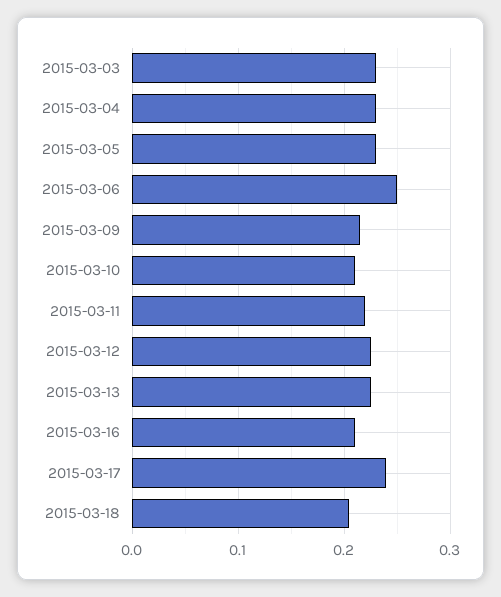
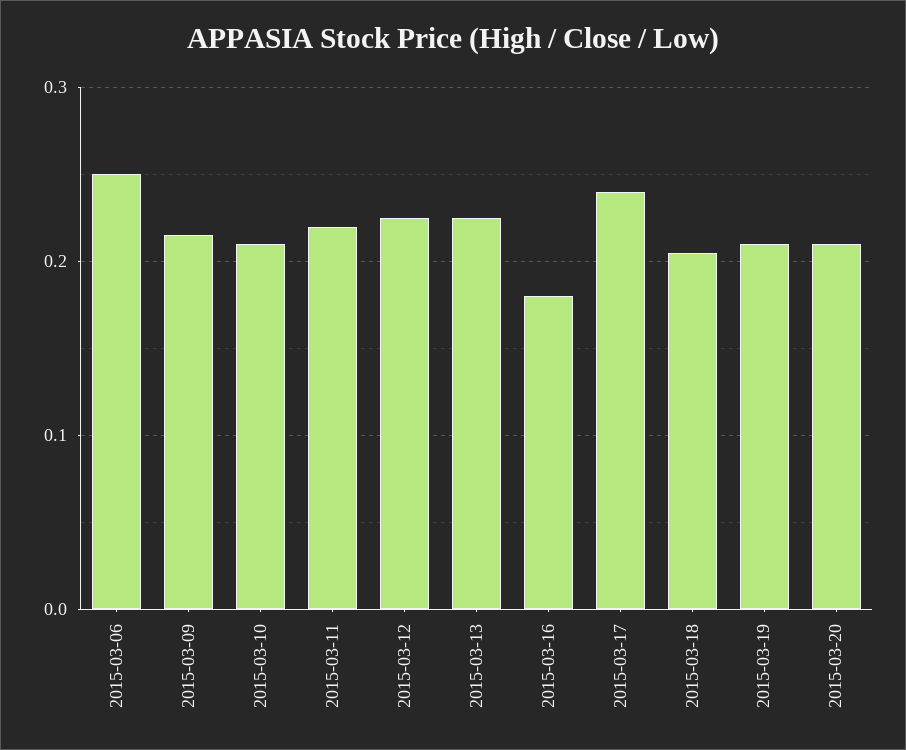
2015-03-03: 0.23 -> none
2015-03-04: 0.23 -> none
2015-03-05: 0.23 -> none
2015-03-16: 0.21 -> 0.18
2015-03-19: none -> 0.21
2015-03-20: none -> 0.21

